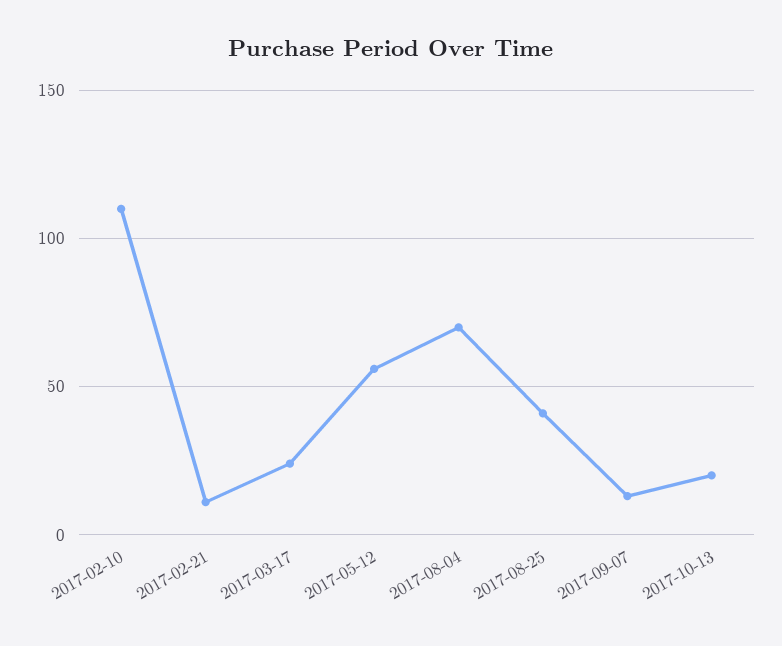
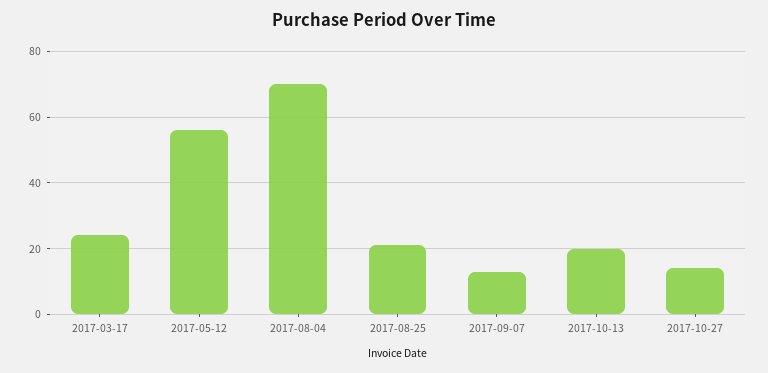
2017-02-10: 110 -> none
2017-02-21: 10 -> none
2017-08-25: 40 -> 20
2017-10-27: none -> 15

